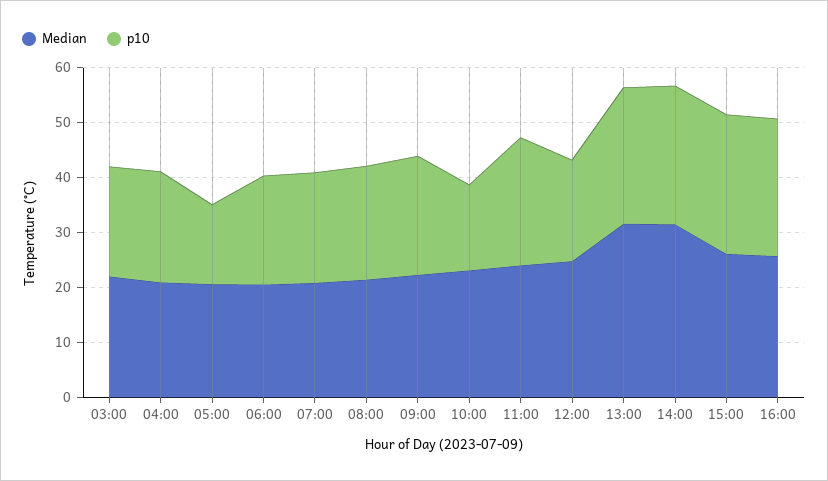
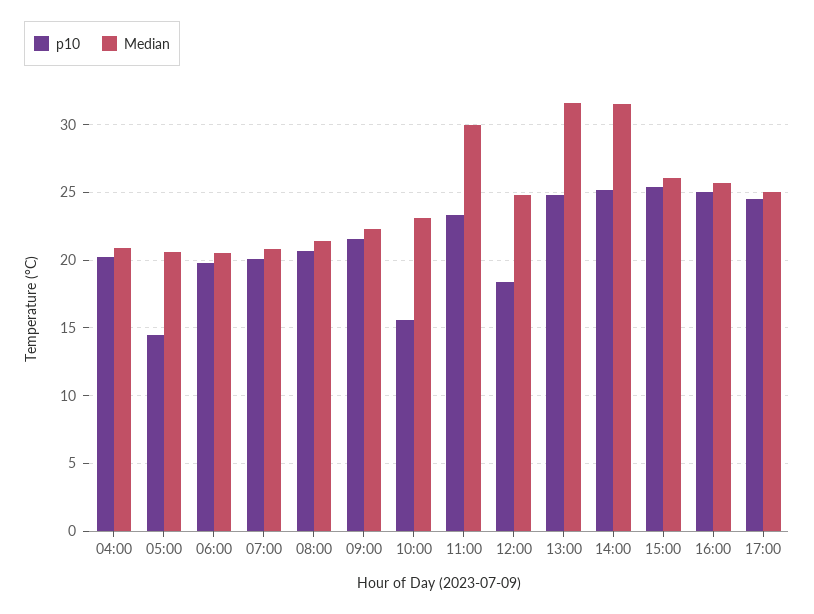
Median, 03:00: 22 -> none
p10, 03:00: 20 -> none
Median, 11:00: 24 -> 30
p10, 17:00: none -> 24.5
Median, 17:00: none -> 25

